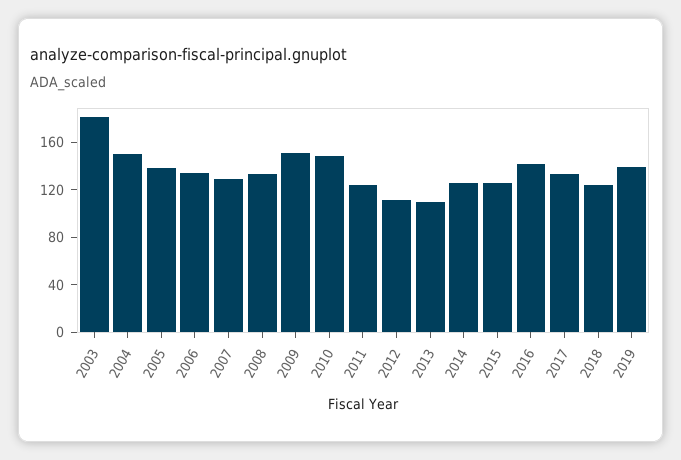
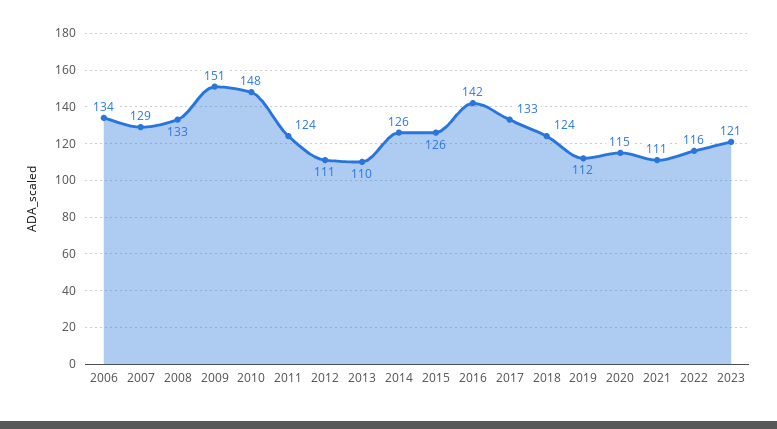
2003: 180 -> none
2004: 150 -> none
2005: 140 -> none
2019: 140 -> 112
2020: none -> 115
2021: none -> 111
2022: none -> 116
2023: none -> 121

